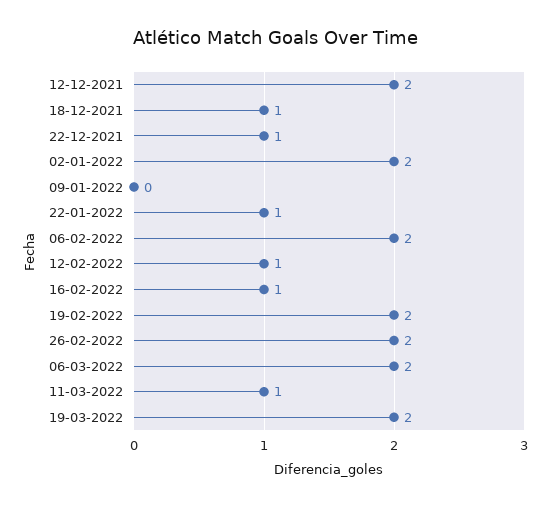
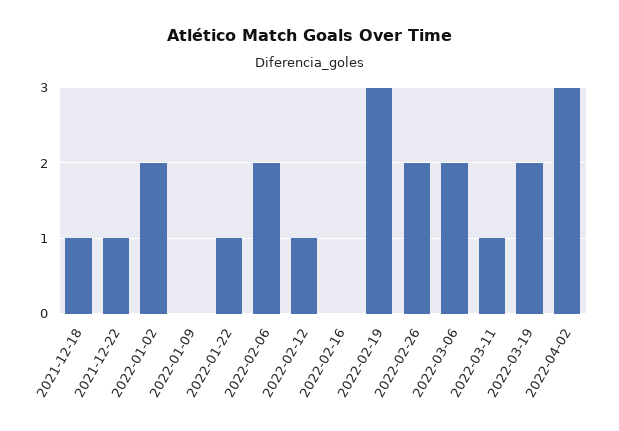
12-12-2021: 2 -> none
16-02-2022: 1 -> 0
19-02-2022: 2 -> 3
2022-04-02: none -> 3

